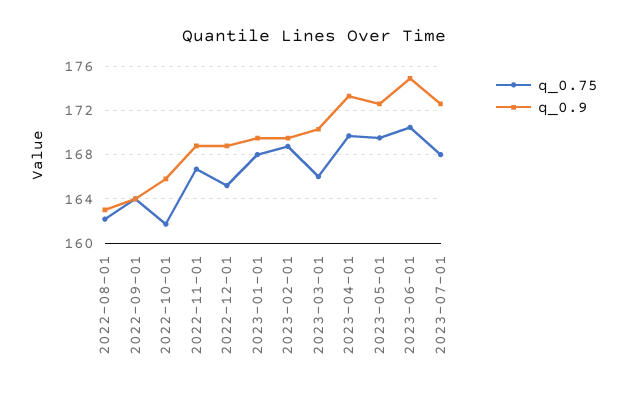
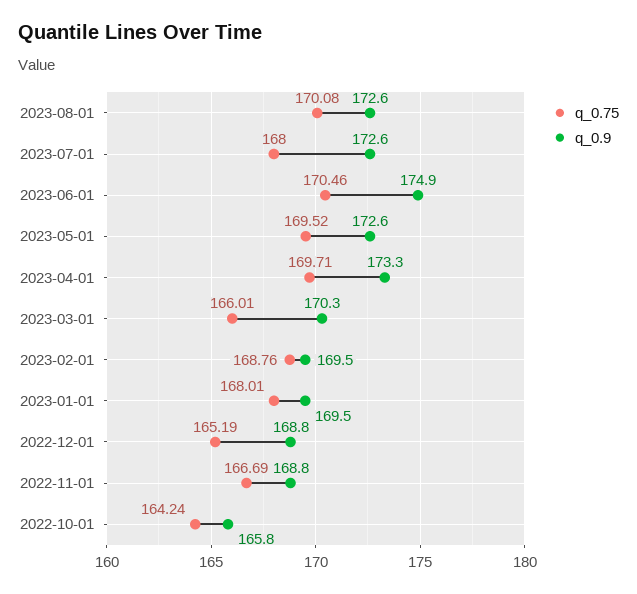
q_0.75, 2022-08-01: 162 -> none
q_0.9, 2022-08-01: 163 -> none
q_0.75, 2022-09-01: 164 -> none
q_0.9, 2022-09-01: 164 -> none
q_0.75, 2022-10-01: 162 -> 164.24
q_0.75, 2023-08-01: none -> 170.08
q_0.9, 2023-08-01: none -> 172.6

